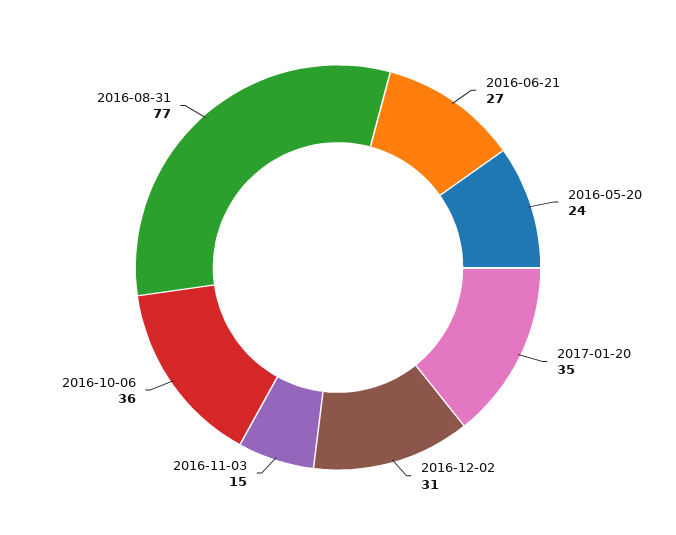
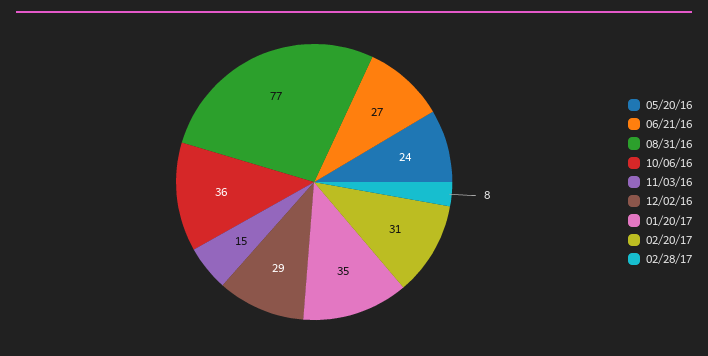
2016-12-02: 31 -> 29
02/20/17: none -> 31
02/28/17: none -> 8

